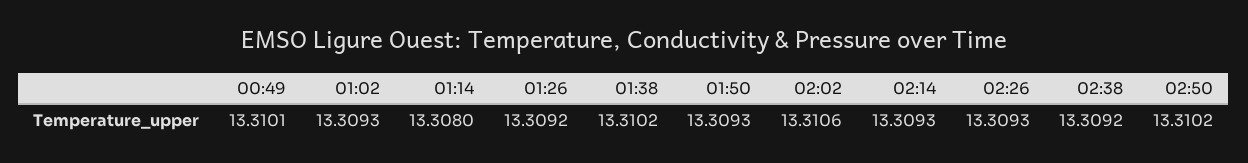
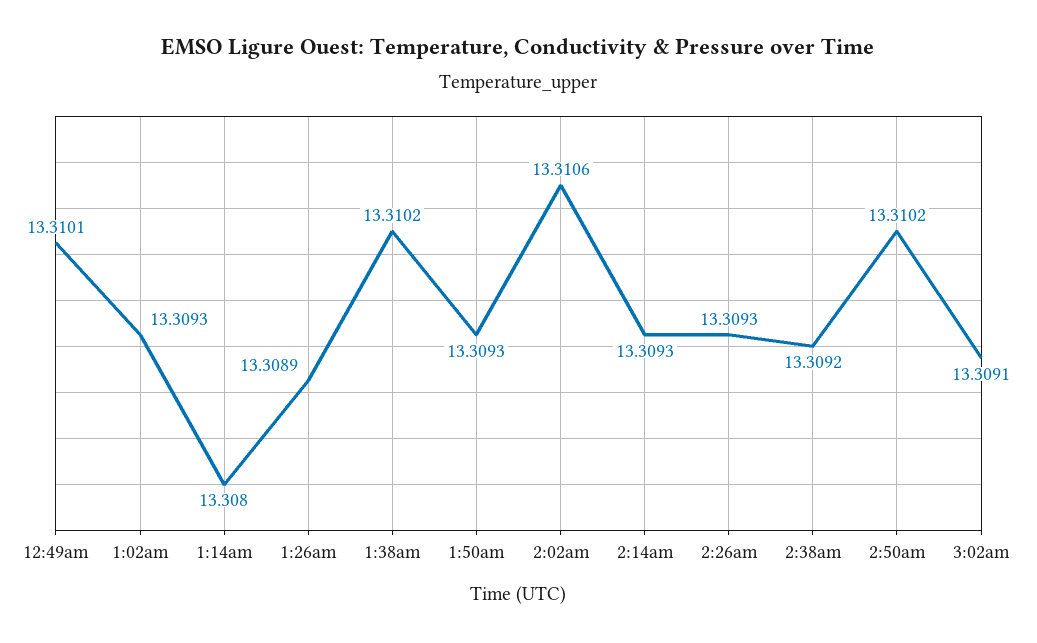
01:26: 13.3092 -> 13.3089
3:02am: none -> 13.3091

